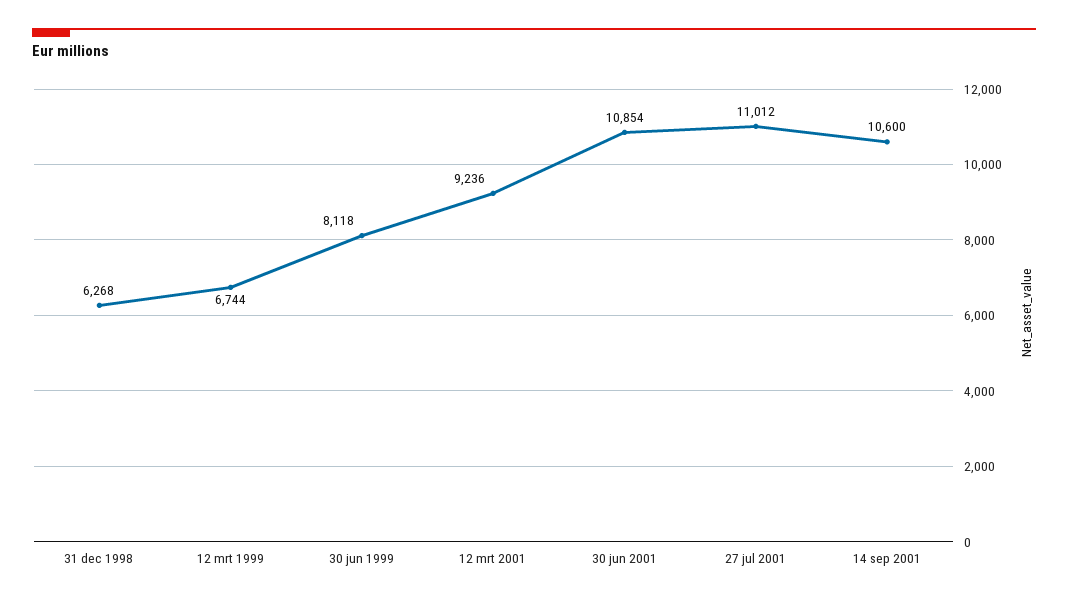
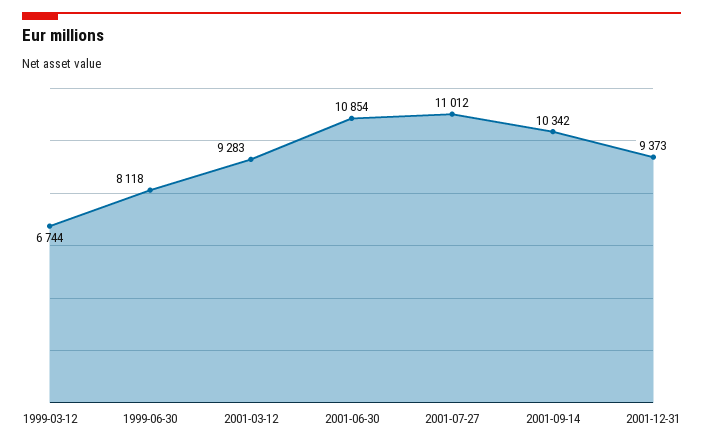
31 dec 1998: 6268 -> none
12 mrt 2001: 9236 -> 9283
14 sep 2001: 10600 -> 10342
2001-12-31: none -> 9373

